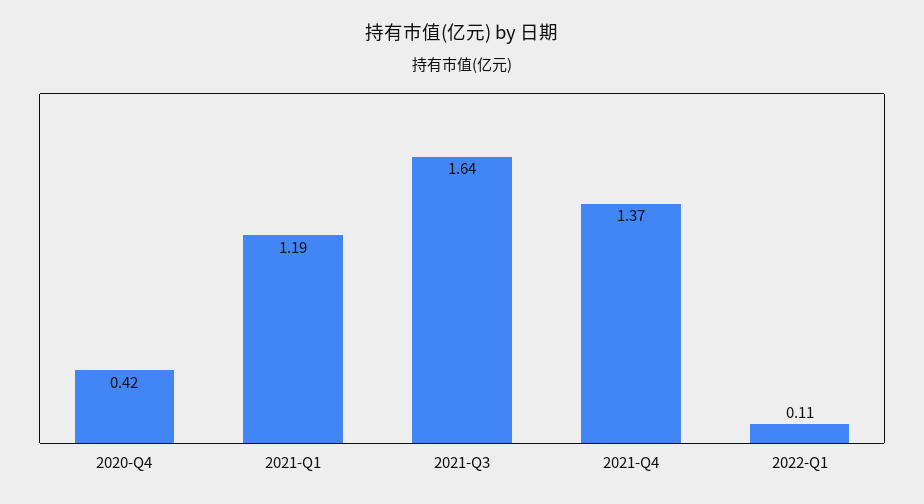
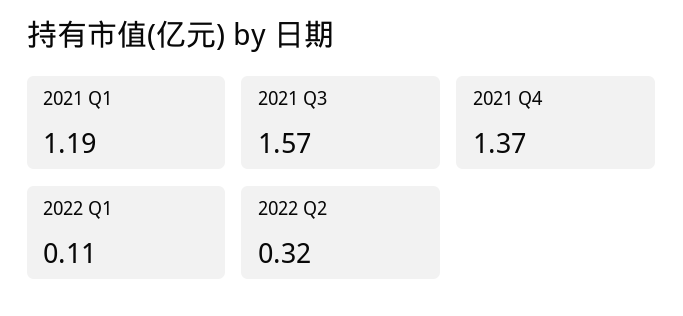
2020-Q4: 0.42 -> none
2021-Q3: 1.64 -> 1.57
2022 Q2: none -> 0.32

